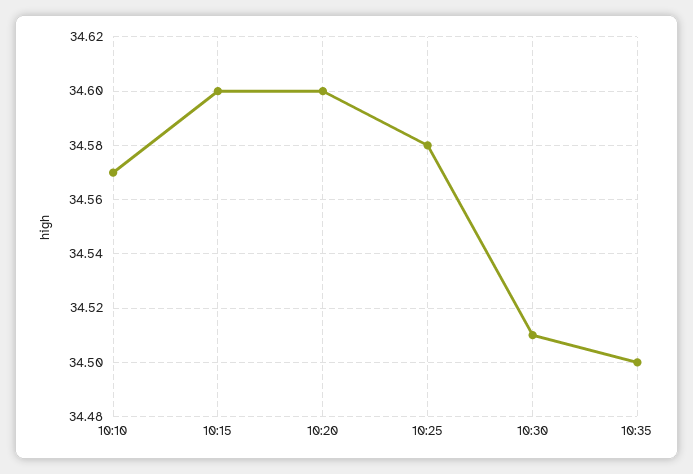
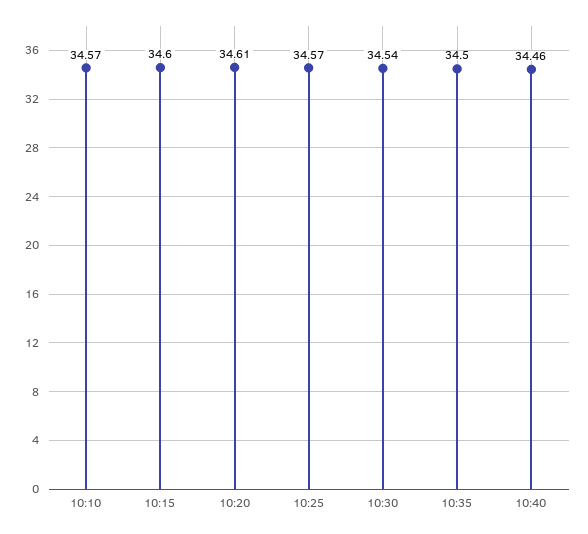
10:20: 34.6 -> 34.61
10:25: 34.58 -> 34.57
10:30: 34.51 -> 34.54
10:40: none -> 34.46

